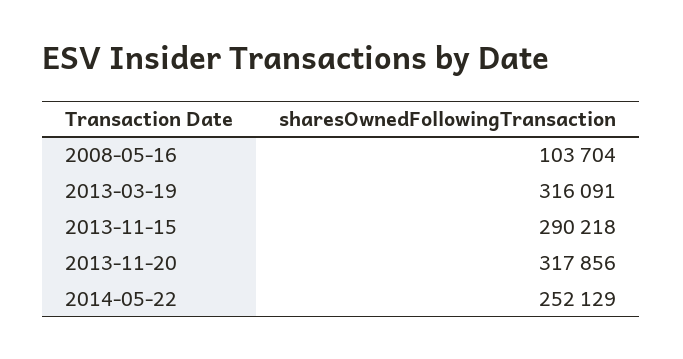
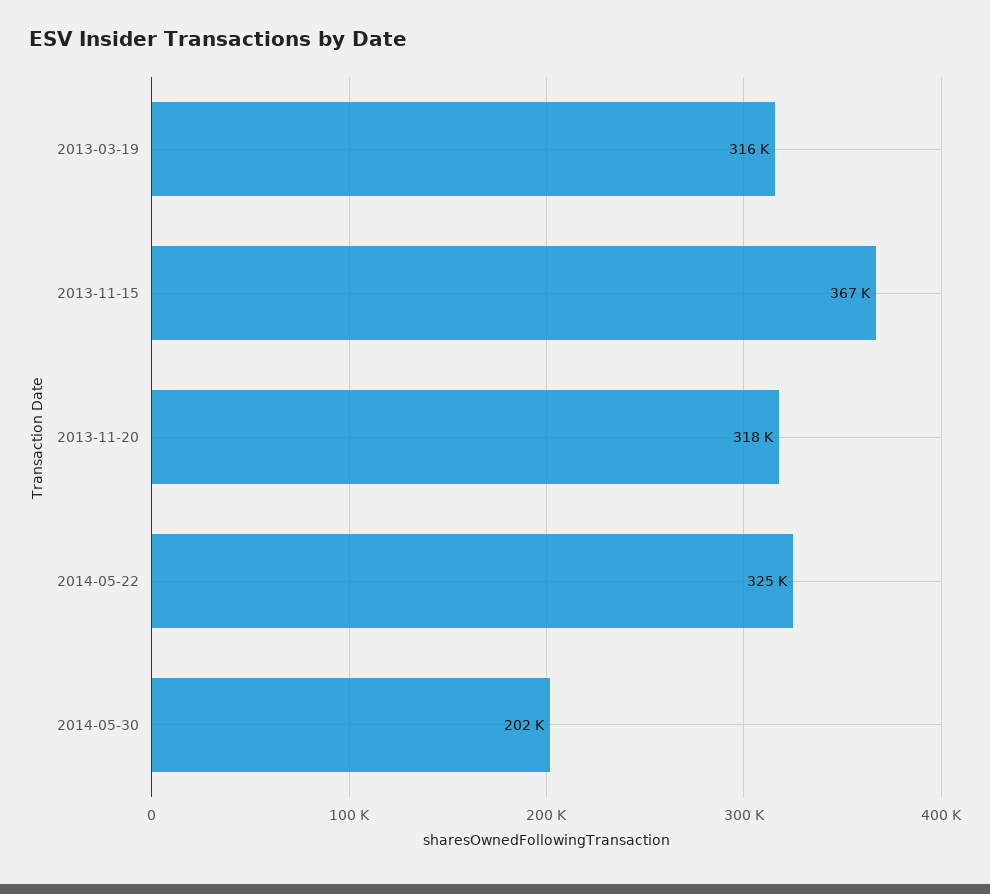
2008-05-16: 103704 -> none
2013-11-15: 290218 -> 367000
2014-05-22: 252129 -> 325000
2014-05-30: none -> 202000

